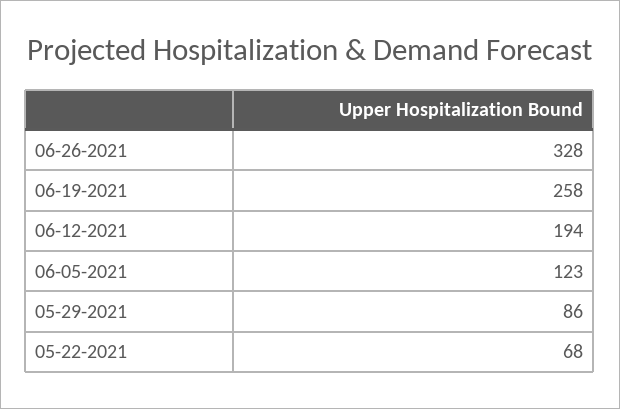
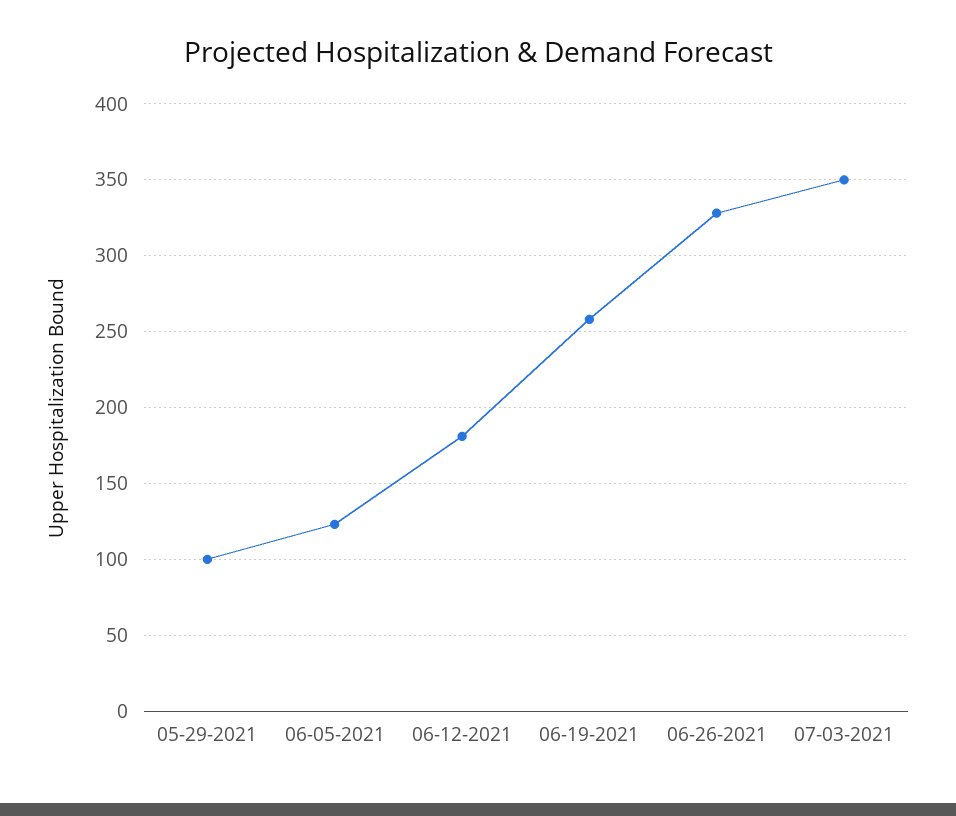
06-12-2021: 194 -> 180
05-29-2021: 86 -> 100
05-22-2021: 68 -> none
07-03-2021: none -> 350

